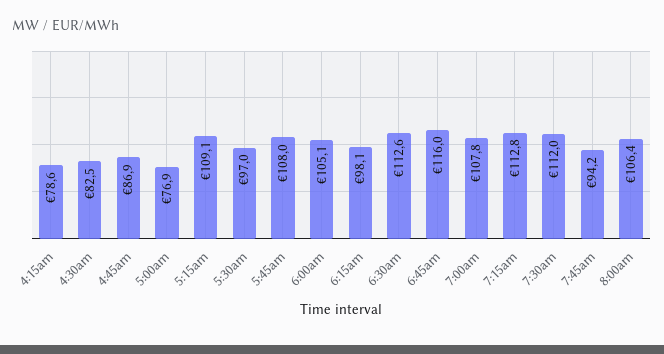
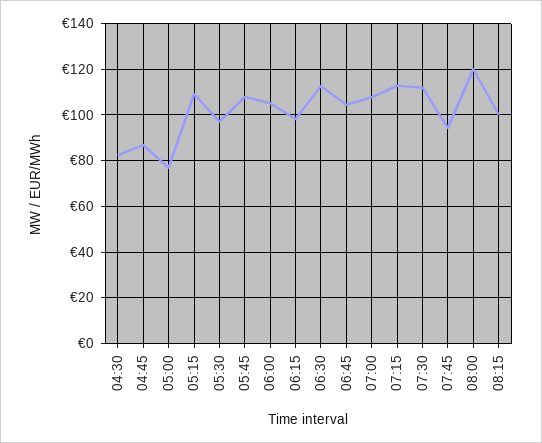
4:15am: 78.6 -> none
6:45am: 116 -> 105
8:00am: 106.4 -> 120
08:15: none -> 100

